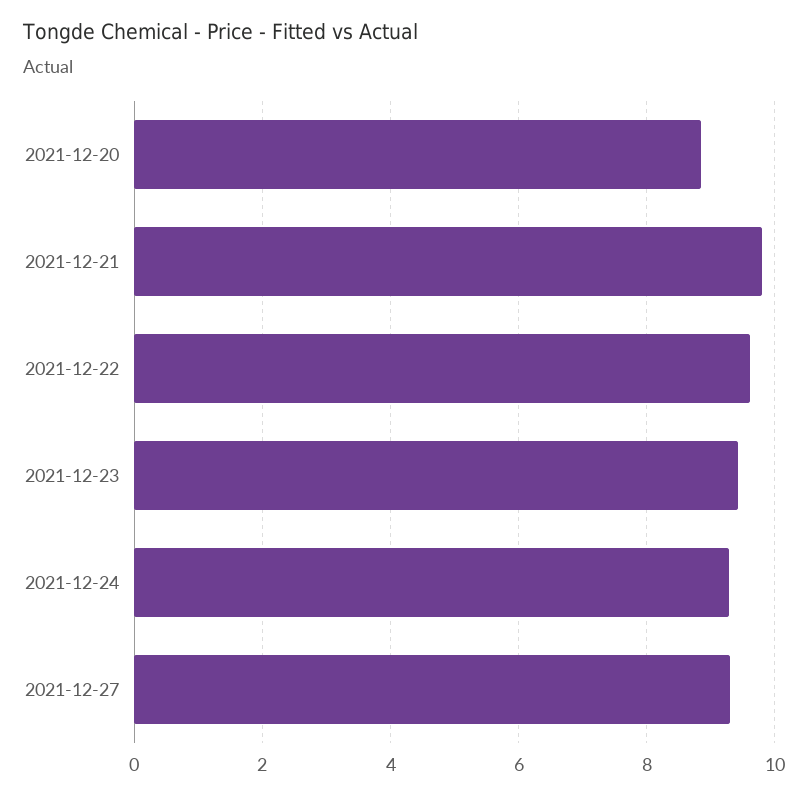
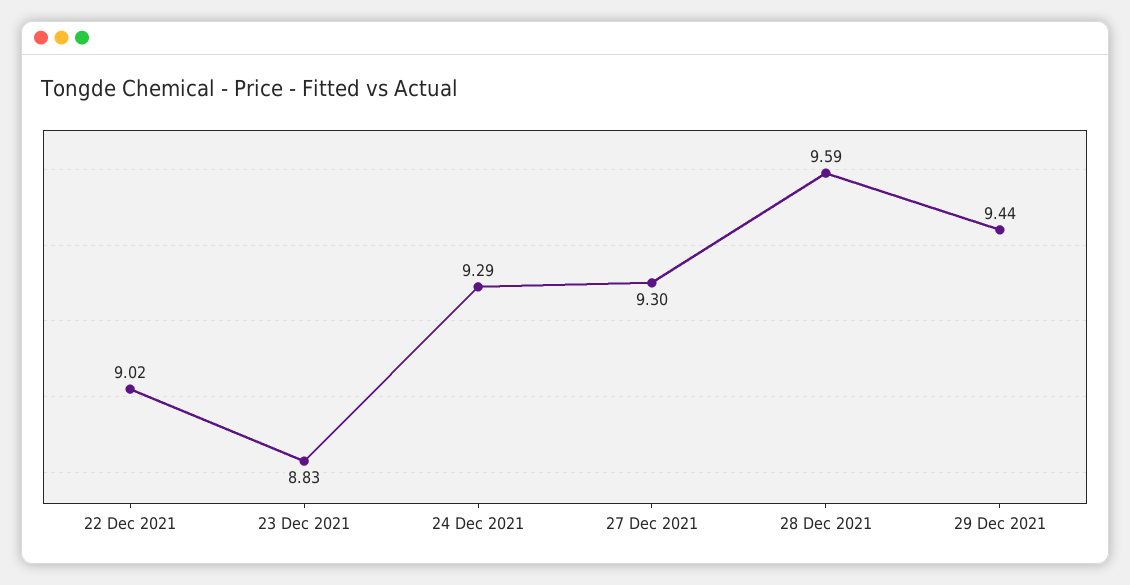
2021-12-20: 8.8 -> none
2021-12-21: 9.8 -> none
2021-12-22: 9.6 -> 9.02
2021-12-23: 9.4 -> 8.83
28 Dec 2021: none -> 9.59
29 Dec 2021: none -> 9.44

